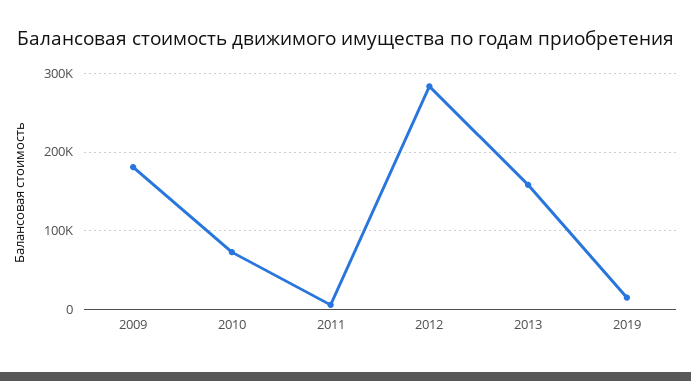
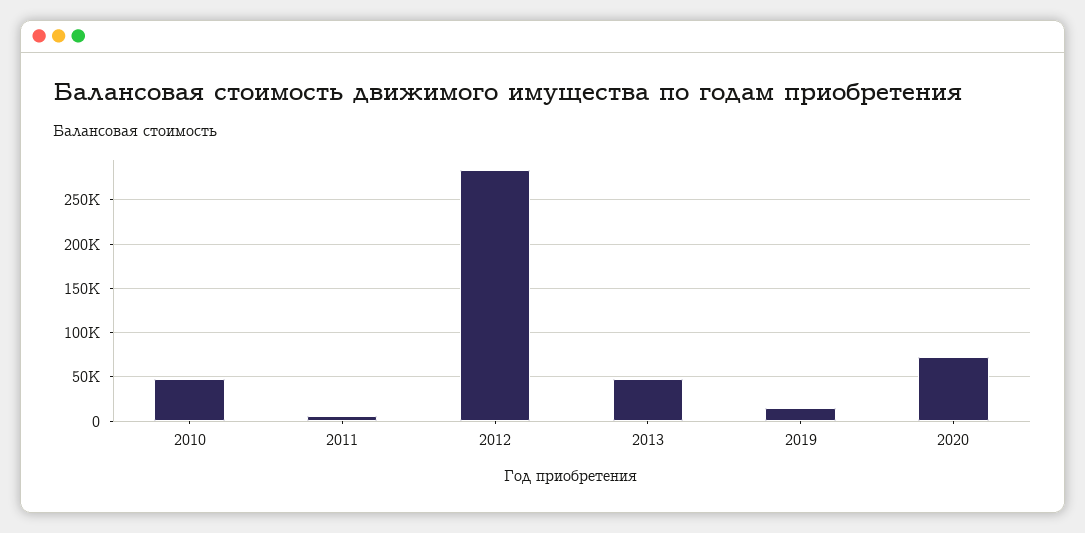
2009: 180000 -> none
2010: 70000 -> 50000
2013: 160000 -> 50000
2020: none -> 70000

